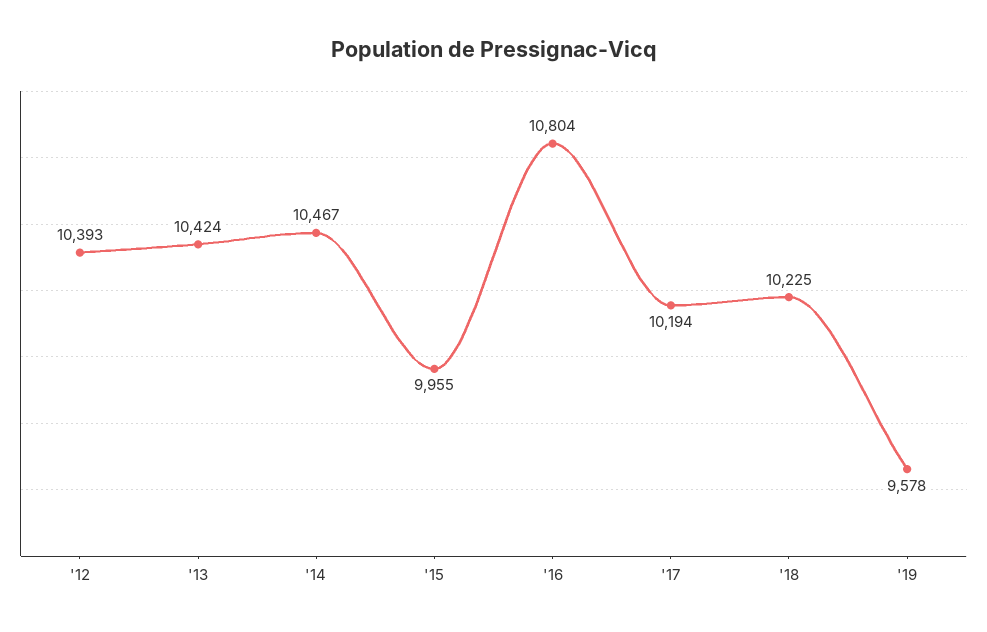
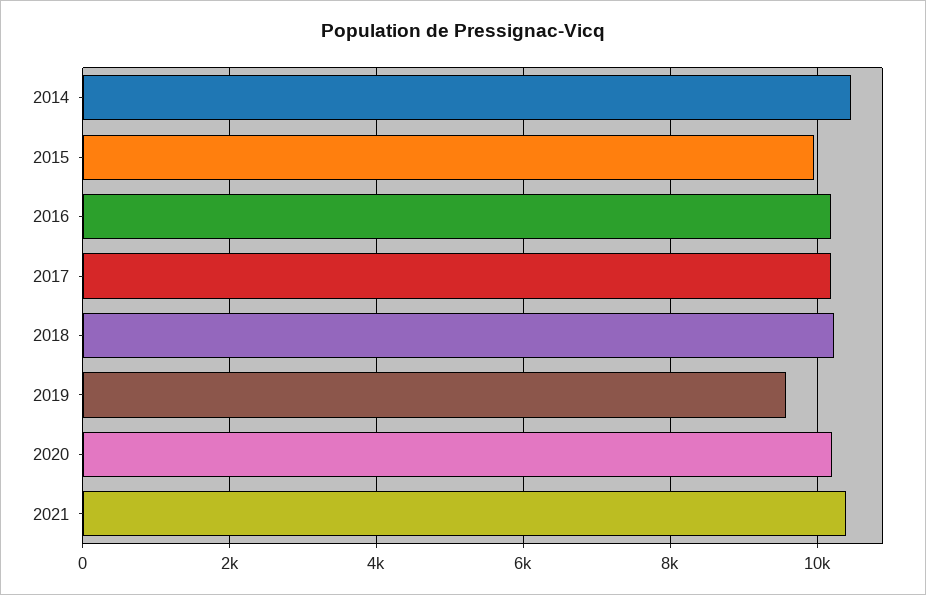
'12: 10393 -> none
'13: 10424 -> none
'16: 10804 -> 10200
2020: none -> 10200
2021: none -> 10400

